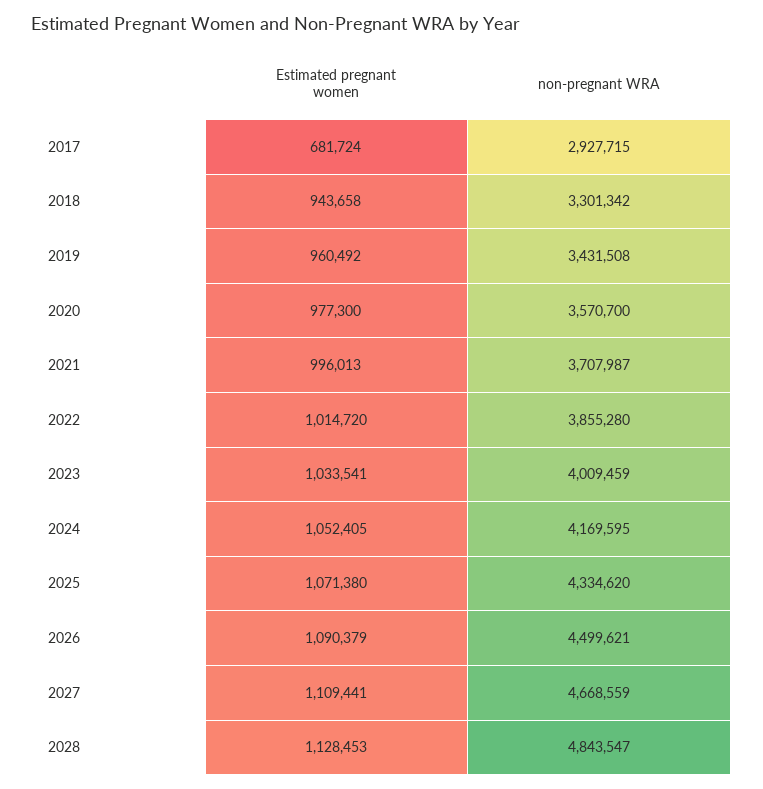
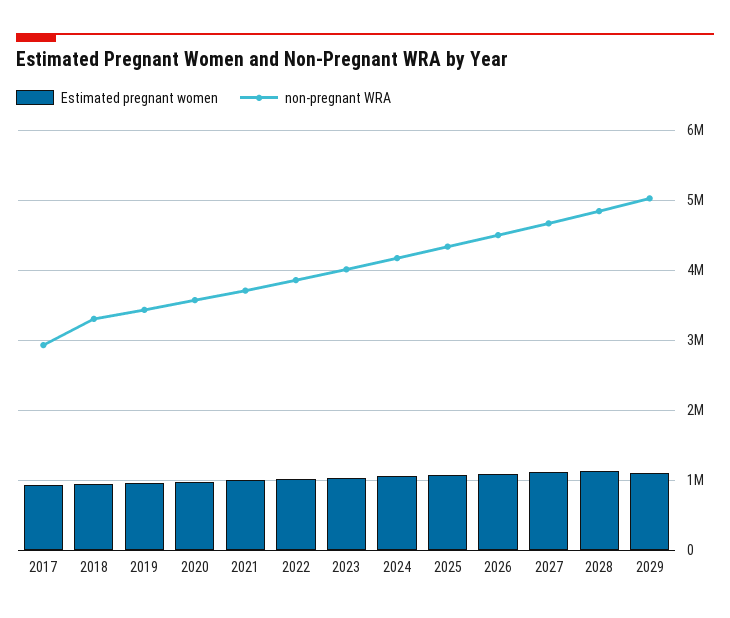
Estimated pregnant women, 2017: 681724 -> 900000
Estimated pregnant women, 2029: none -> 1100000
non-pregnant WRA, 2029: none -> 5000000

